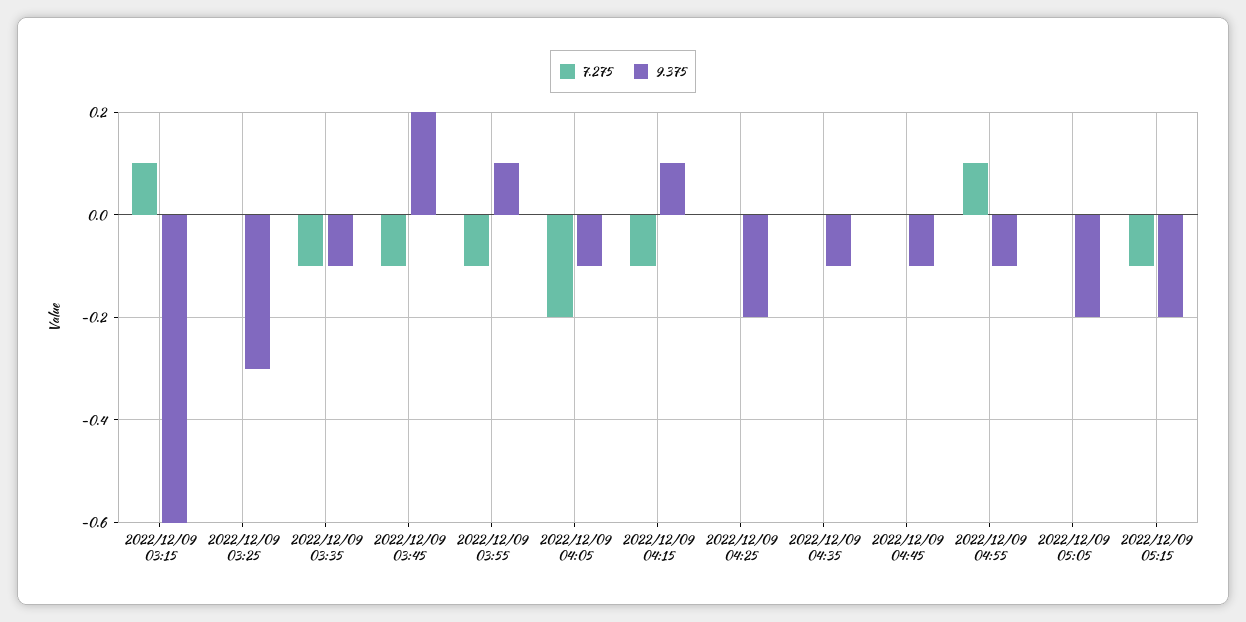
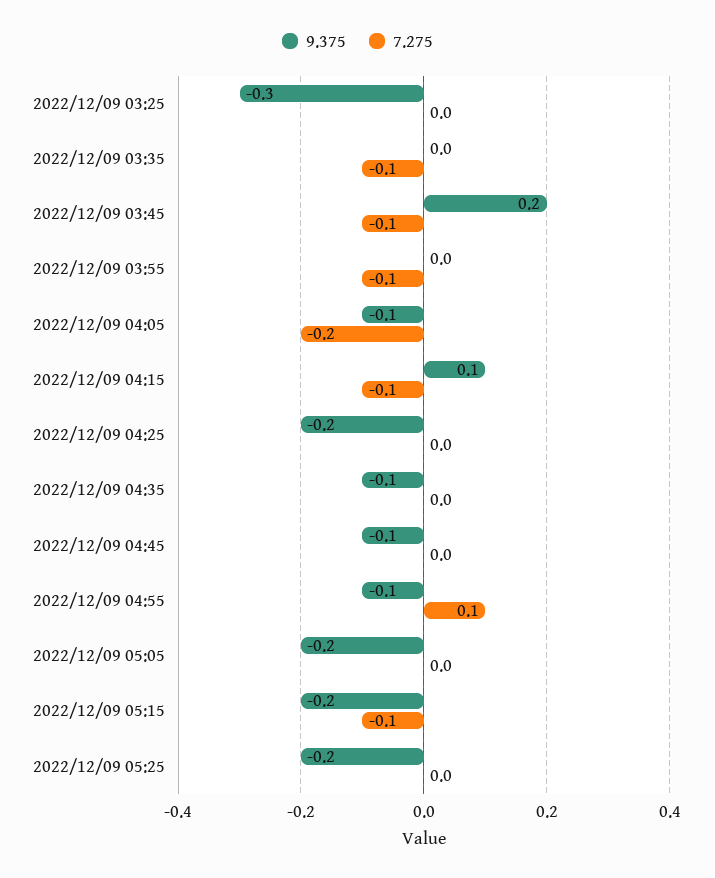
7.275, 2022/12/09 03:15: 0.1 -> none
9.375, 2022/12/09 03:15: -0.6 -> none
9.375, 2022/12/09 03:35: -0.1 -> 0
9.375, 2022/12/09 03:55: 0.1 -> 0
9.375, 2022/12/09 05:25: none -> -0.2
7.275, 2022/12/09 05:25: none -> 0

